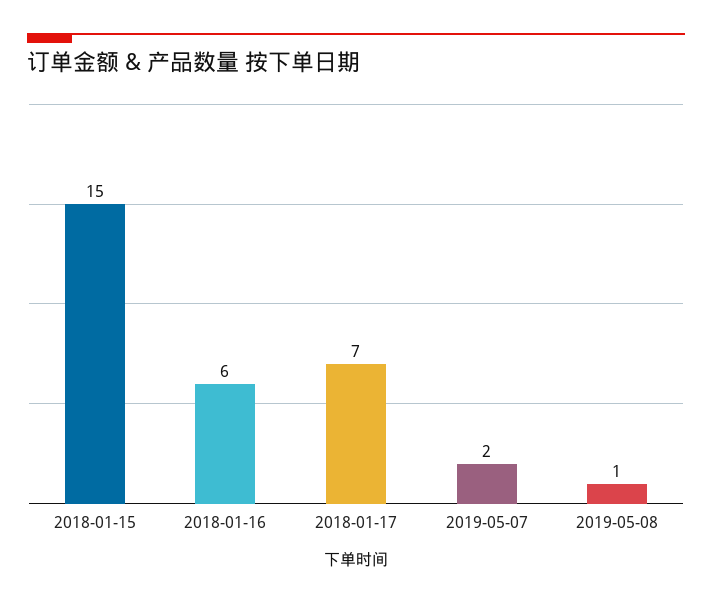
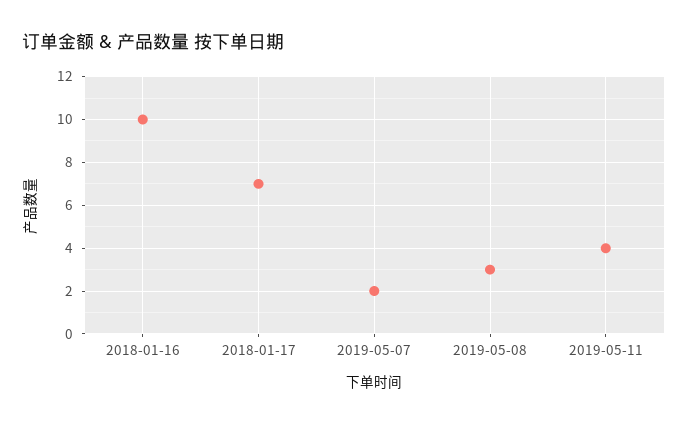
2018-01-15: 15 -> none
2018-01-16: 6 -> 10
2019-05-08: 1 -> 3
2019-05-11: none -> 4

